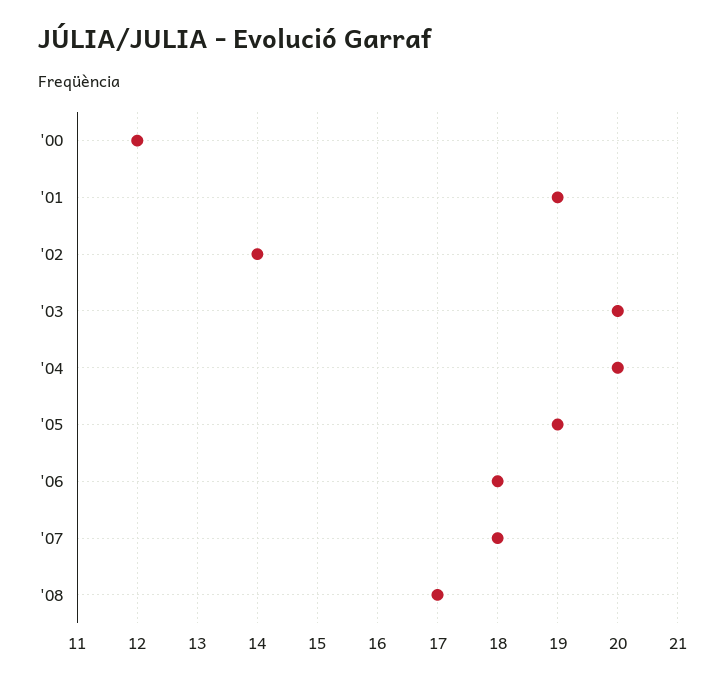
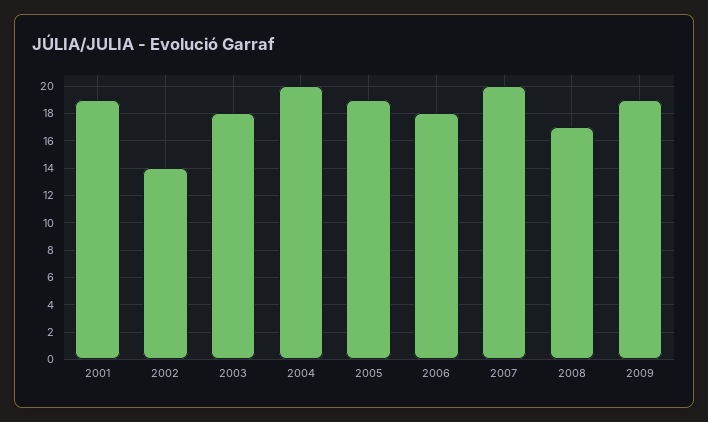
'00: 12 -> none
'03: 20 -> 18
'07: 18 -> 20
2009: none -> 19

